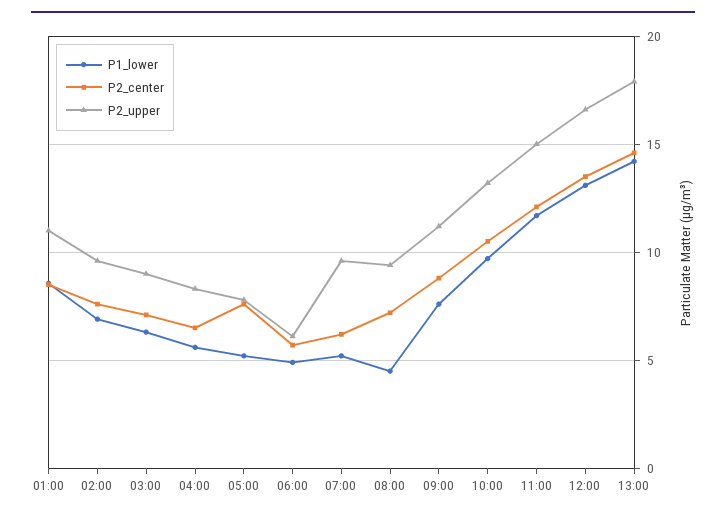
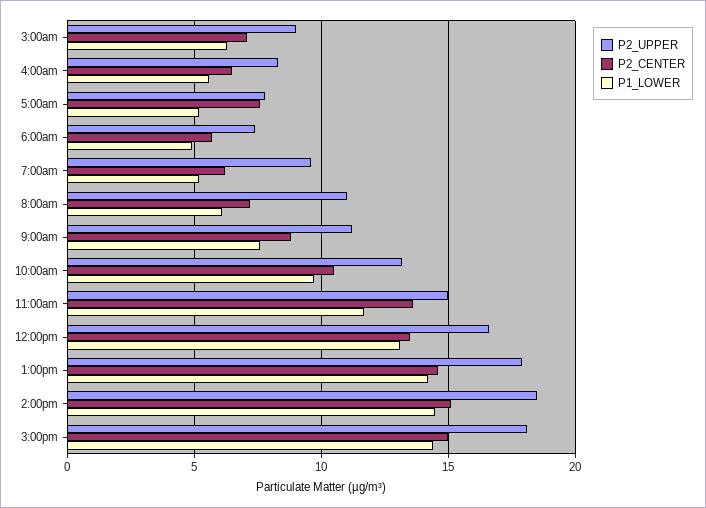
P1_lower, 01:00: 8.5 -> none
P2_center, 01:00: 8.5 -> none
P2_upper, 01:00: 11 -> none
P1_lower, 02:00: 7 -> none
P2_center, 02:00: 7.5 -> none
P2_upper, 02:00: 9.5 -> none
P2_upper, 06:00: 6 -> 7.5
P1_lower, 08:00: 4.5 -> 6
P2_upper, 08:00: 9.5 -> 11
P2_center, 11:00: 12 -> 13.5
P2_upper, 2:00pm: none -> 18.5
P2_center, 2:00pm: none -> 15
P1_lower, 2:00pm: none -> 14.5
P2_upper, 3:00pm: none -> 18
P2_center, 3:00pm: none -> 15
P1_lower, 3:00pm: none -> 14.5

